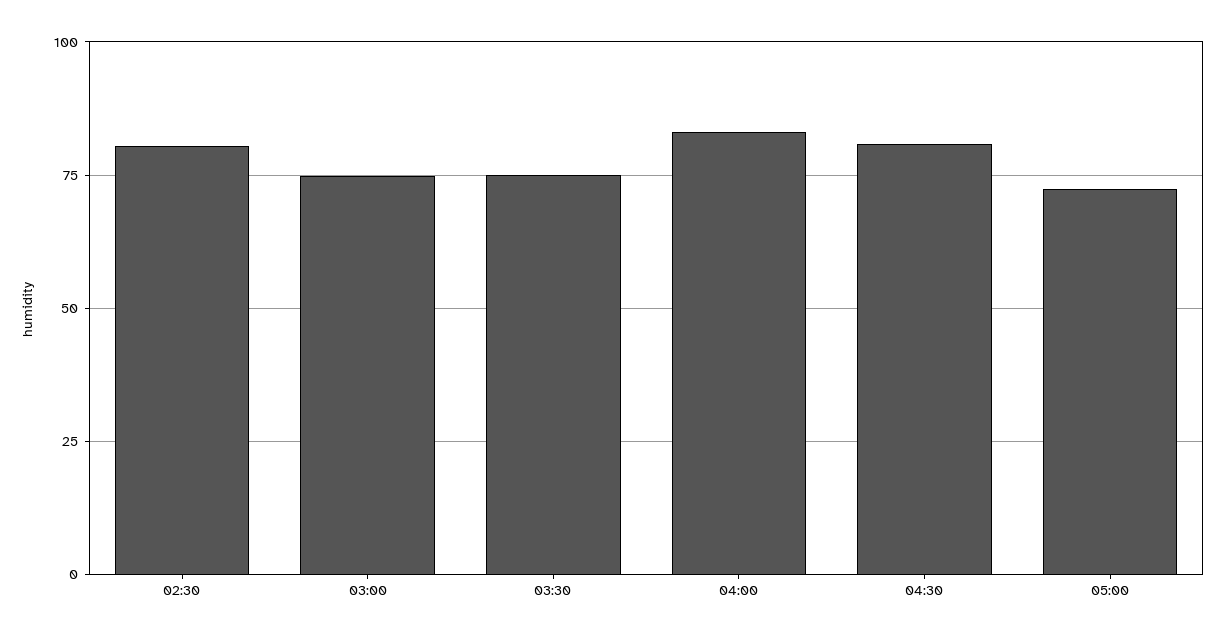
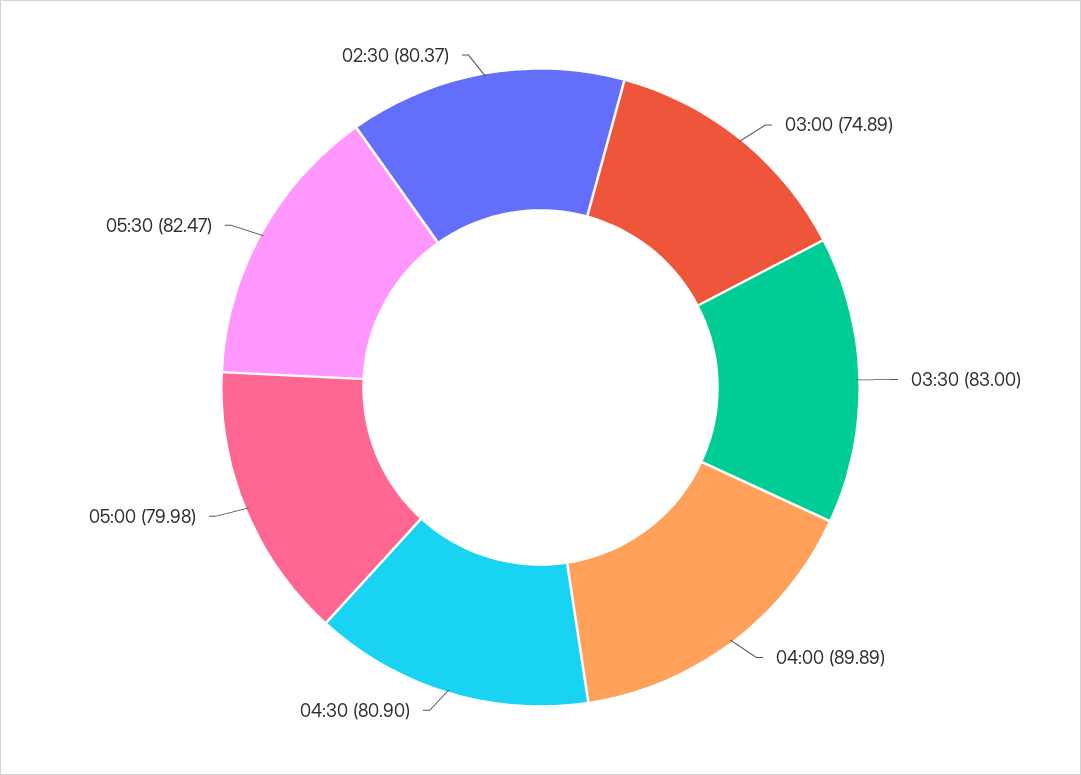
03:30: 75 -> 83
04:00: 82.5 -> 89.89
05:00: 72.5 -> 79.98
05:30: none -> 82.47

